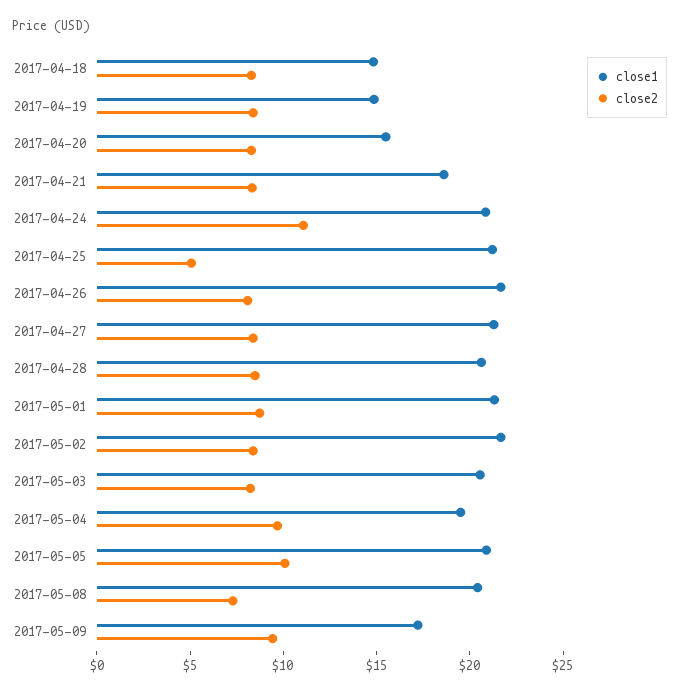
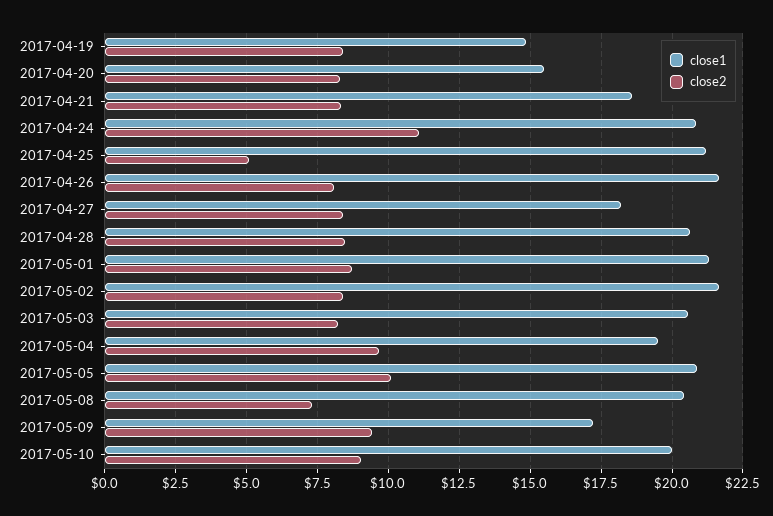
close1, 2017-04-18: 15 -> none
close2, 2017-04-18: 8 -> none
close1, 2017-04-27: 21 -> 18.25
close1, 2017-05-10: none -> 20
close2, 2017-05-10: none -> 9

